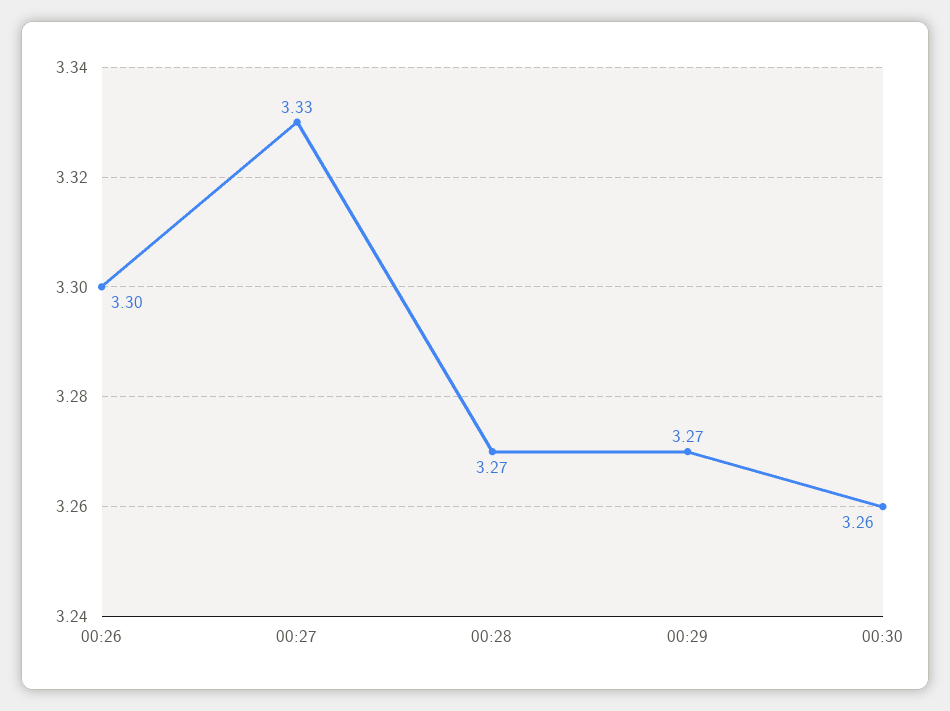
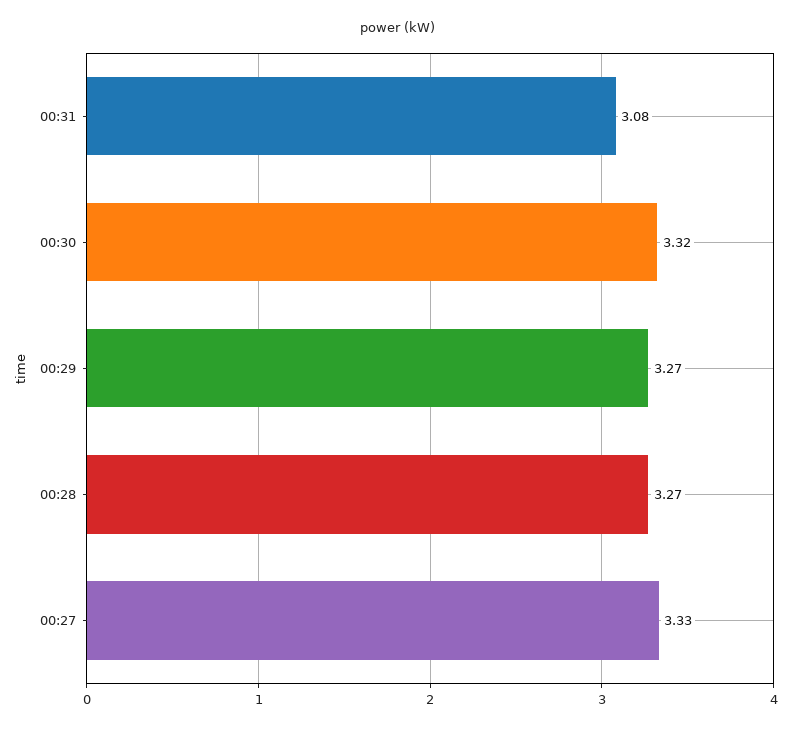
00:26: 3.3 -> none
00:30: 3.26 -> 3.32
00:31: none -> 3.08

